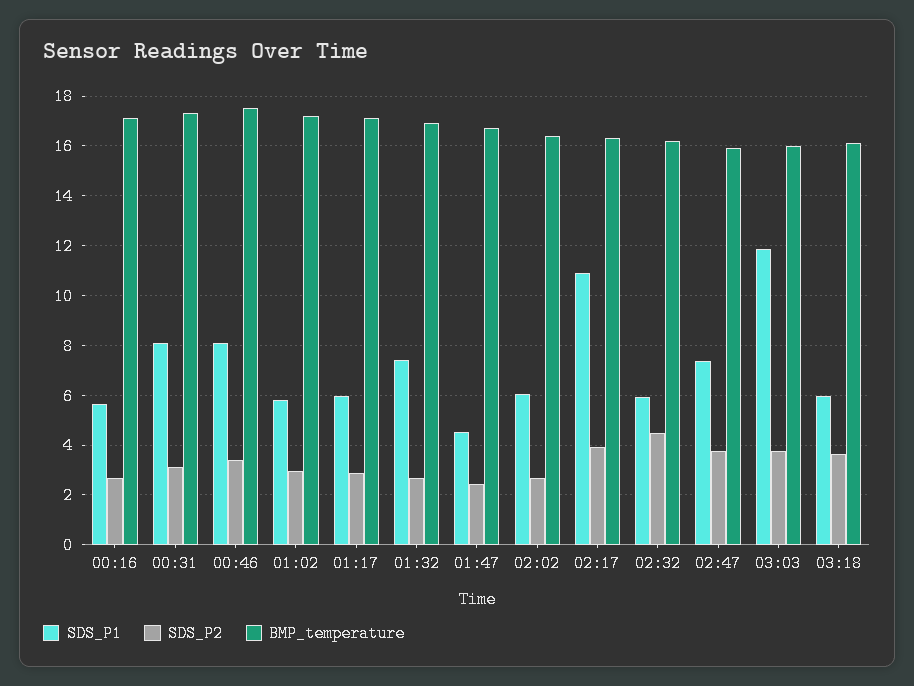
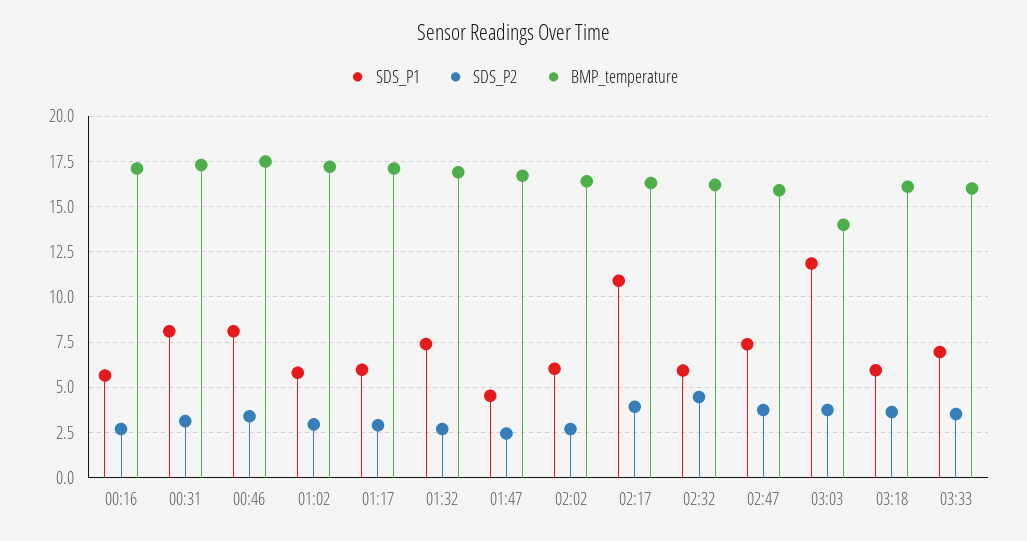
BMP_temperature, 03:03: 16 -> 14
SDS_P1, 03:33: none -> 7
SDS_P2, 03:33: none -> 3.5
BMP_temperature, 03:33: none -> 16

